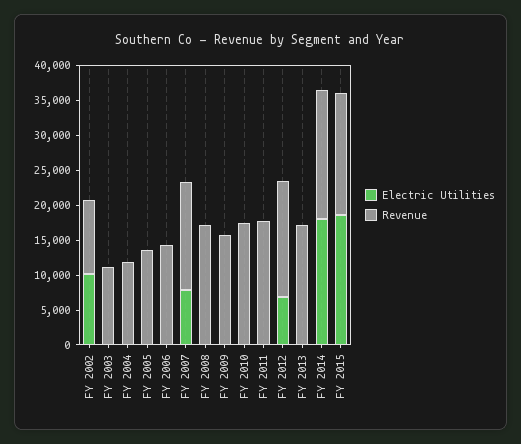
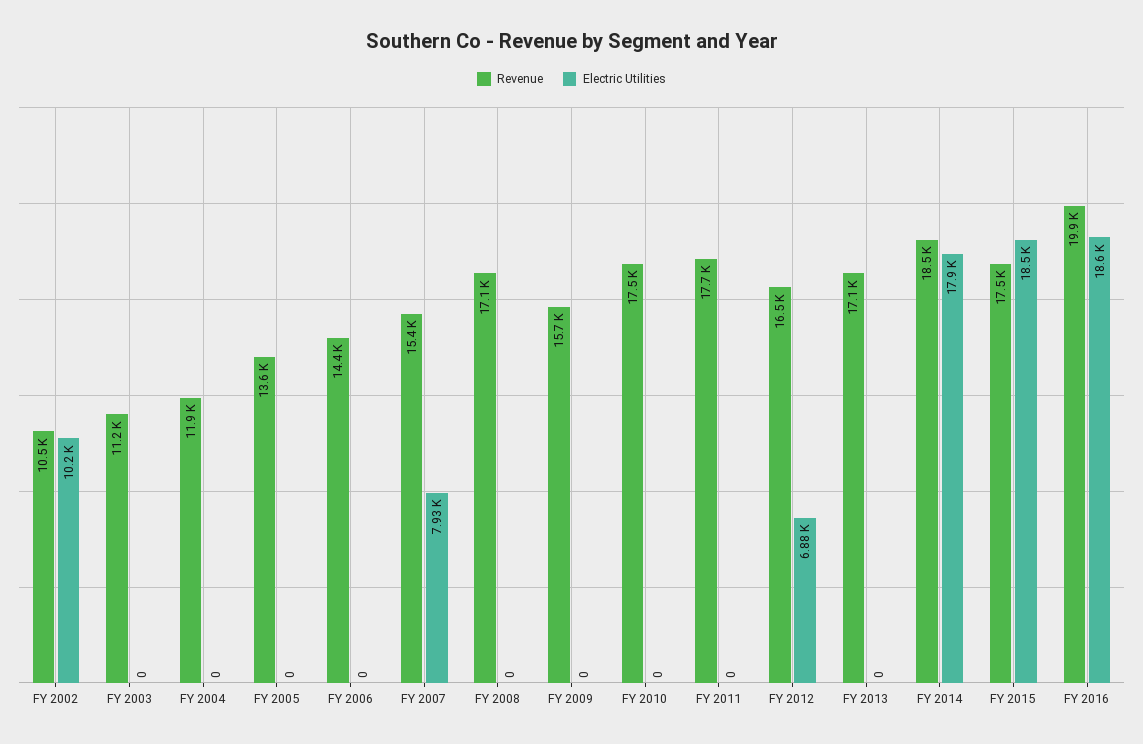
Revenue, FY 2016: none -> 19900
Electric Utilities, FY 2016: none -> 18600

